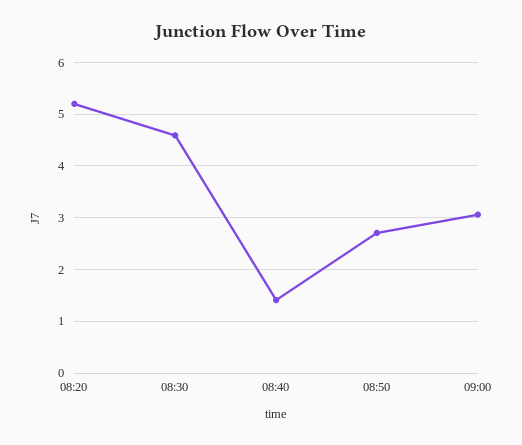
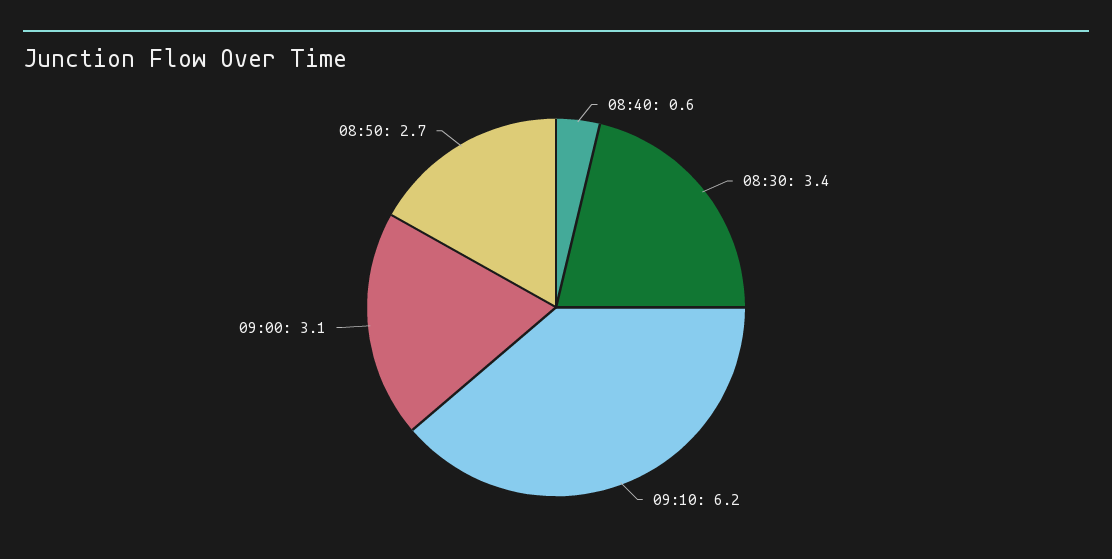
08:20: 5.2 -> none
08:30: 4.6 -> 3.4
08:40: 1.4 -> 0.6
09:10: none -> 6.2

